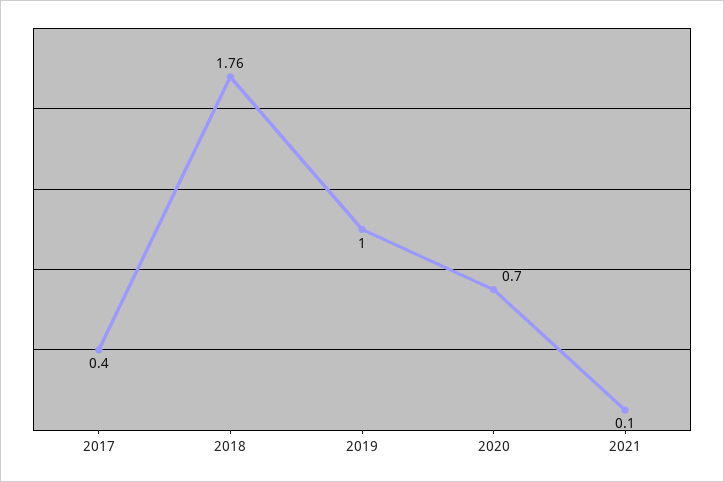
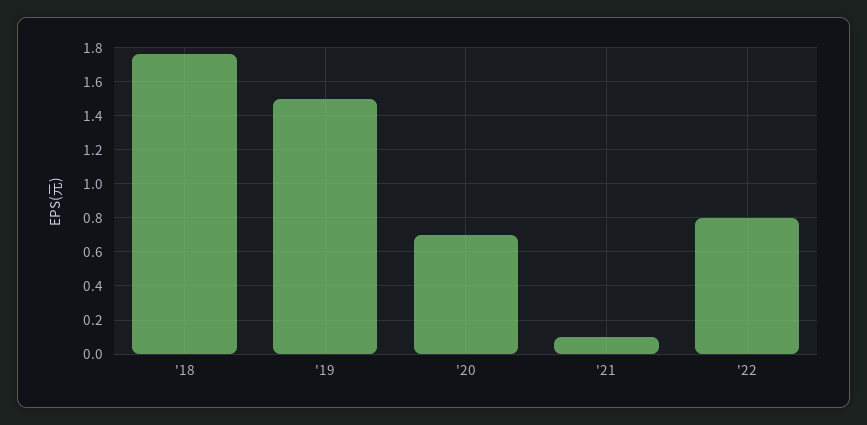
2017: 0.4 -> none
2019: 1 -> 1.5
'22: none -> 0.8

